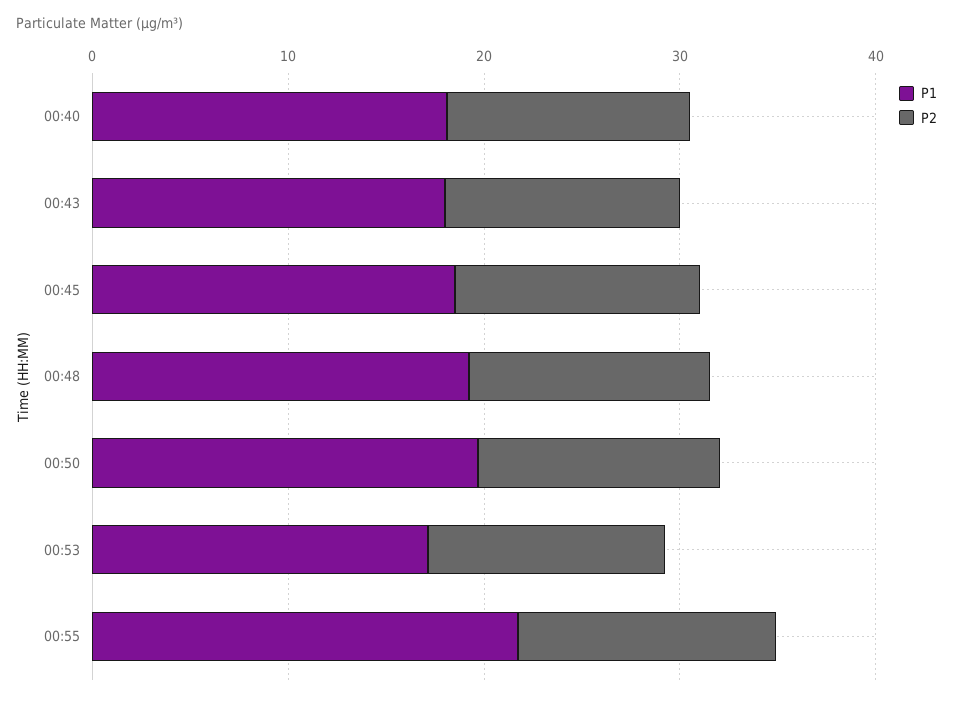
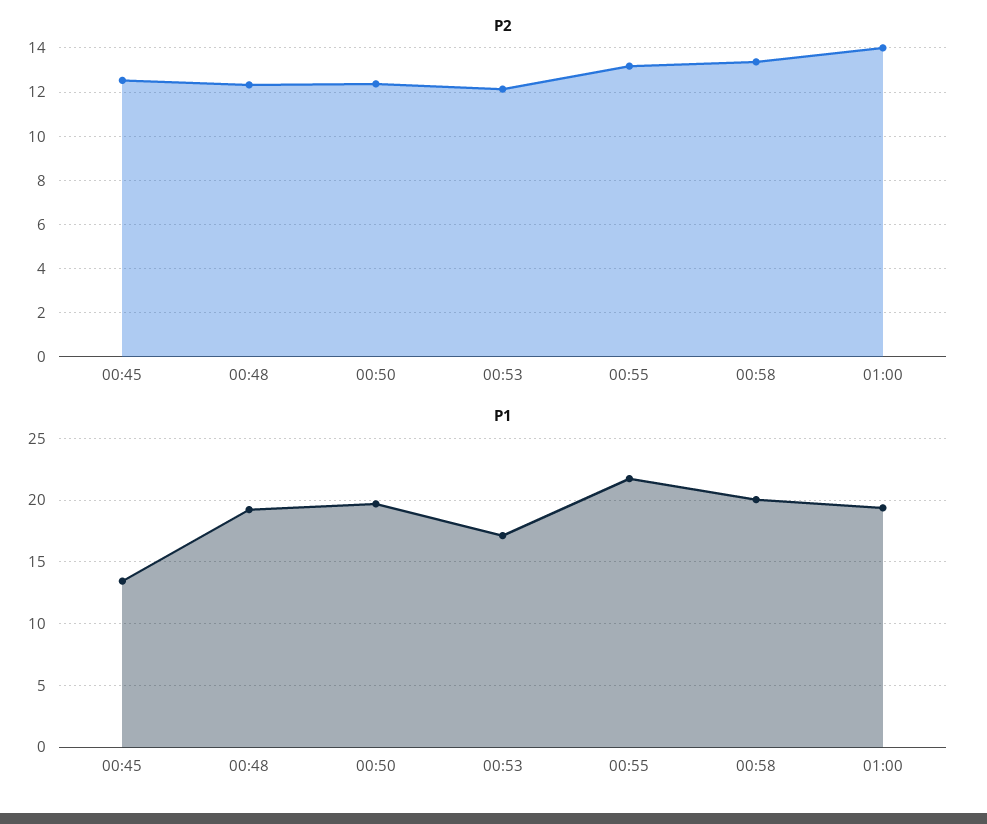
P1, 00:40: 18 -> none
P2, 00:40: 12 -> none
P1, 00:43: 18 -> none
P2, 00:43: 12 -> none
P1, 00:45: 18 -> 13.5
P2, 00:58: none -> 13.5
P2, 01:00: none -> 14
P1, 00:58: none -> 20
P1, 01:00: none -> 19.5

